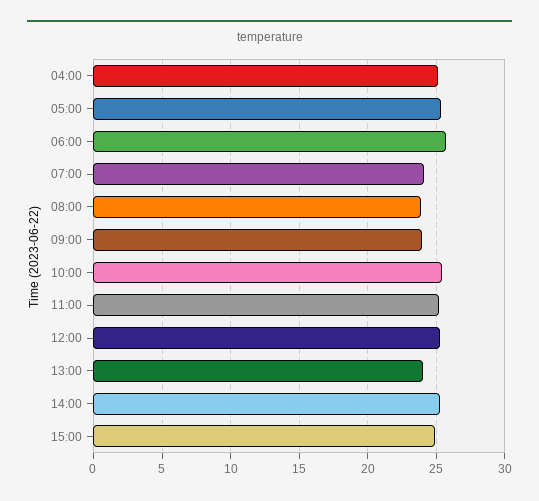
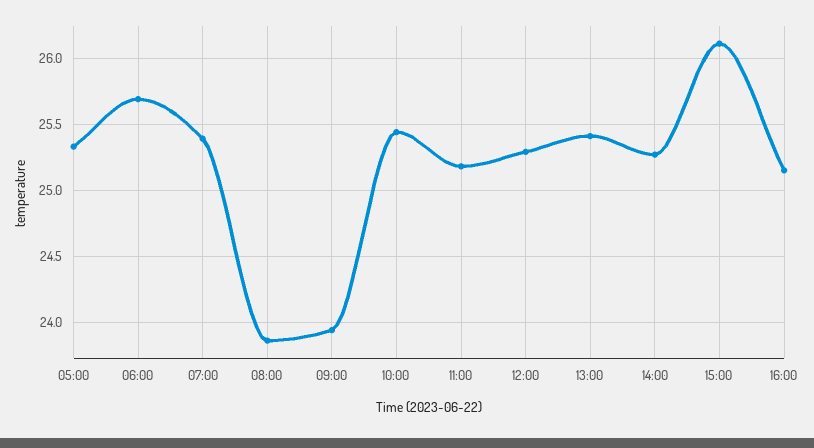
04:00: 25 -> none
07:00: 24 -> 25.4
13:00: 24 -> 25.4
15:00: 25 -> 26.1
16:00: none -> 25.15

